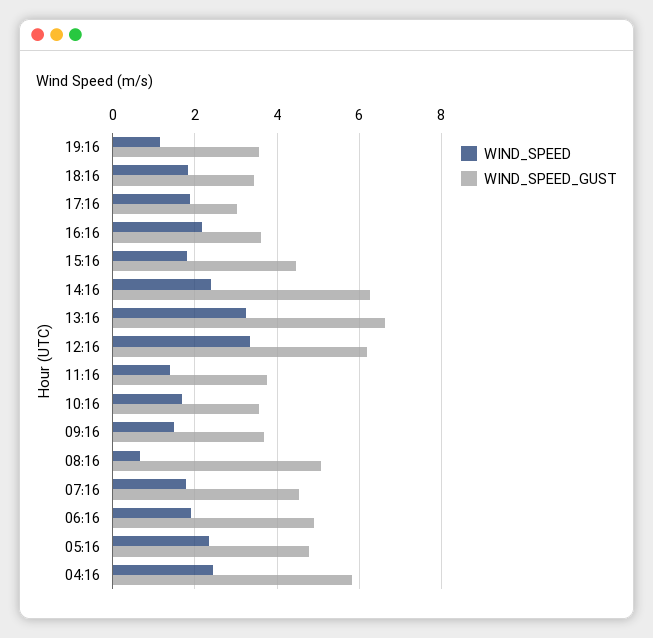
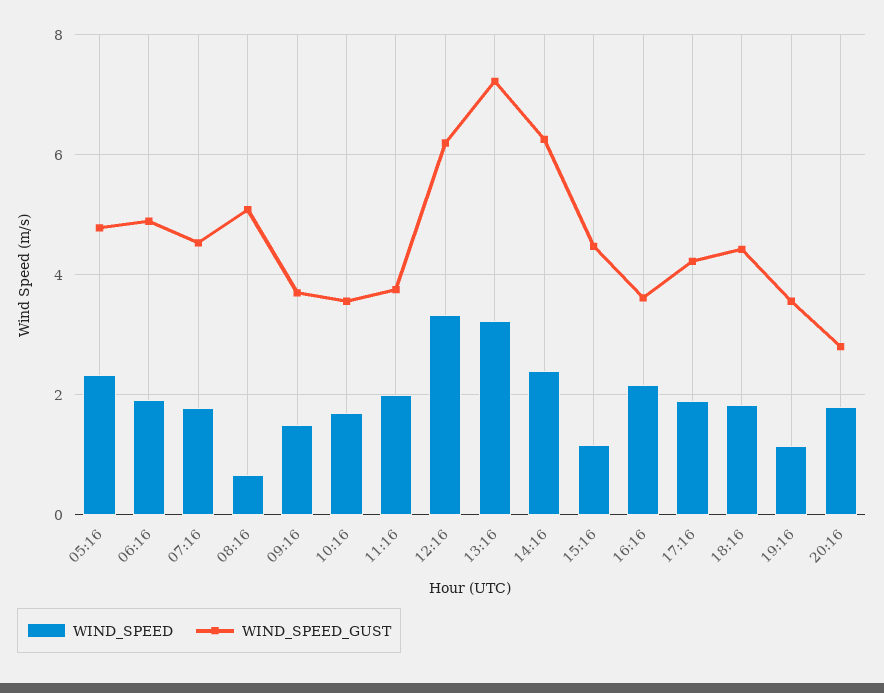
WIND_SPEED_GUST, 18:16: 3.4 -> 4.4
WIND_SPEED_GUST, 17:16: 3 -> 4.2
WIND_SPEED, 15:16: 1.8 -> 1.2
WIND_SPEED_GUST, 13:16: 6.6 -> 7.2
WIND_SPEED, 11:16: 1.4 -> 2
WIND_SPEED, 04:16: 2.4 -> none
WIND_SPEED_GUST, 04:16: 5.8 -> none
WIND_SPEED, 20:16: none -> 1.8
WIND_SPEED_GUST, 20:16: none -> 2.8

